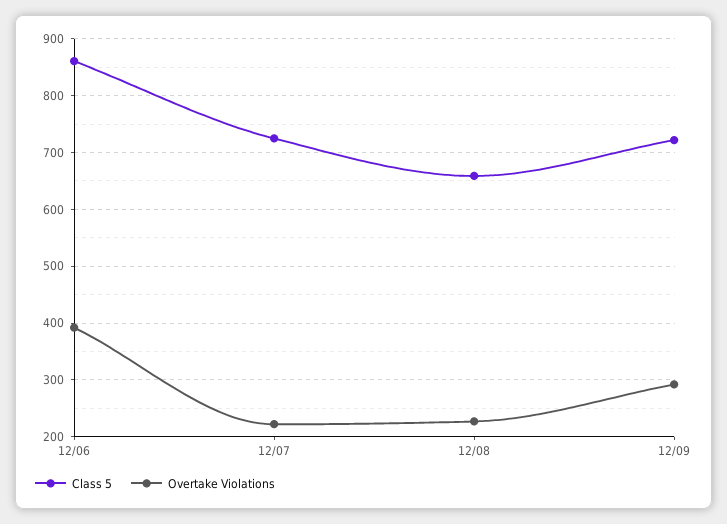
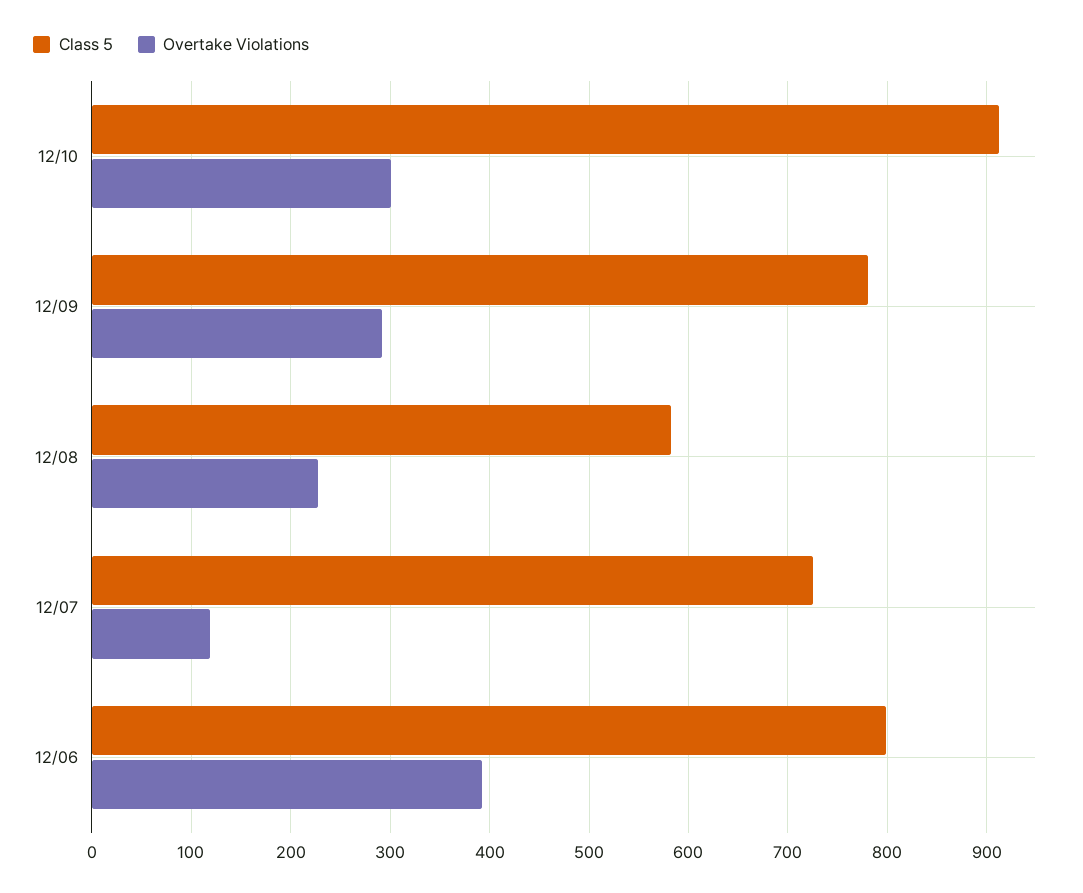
Class 5, 12/06: 860 -> 800
Overtake Violations, 12/07: 220 -> 120
Class 5, 12/08: 660 -> 580
Class 5, 12/09: 720 -> 780
Class 5, 12/10: none -> 910
Overtake Violations, 12/10: none -> 300

